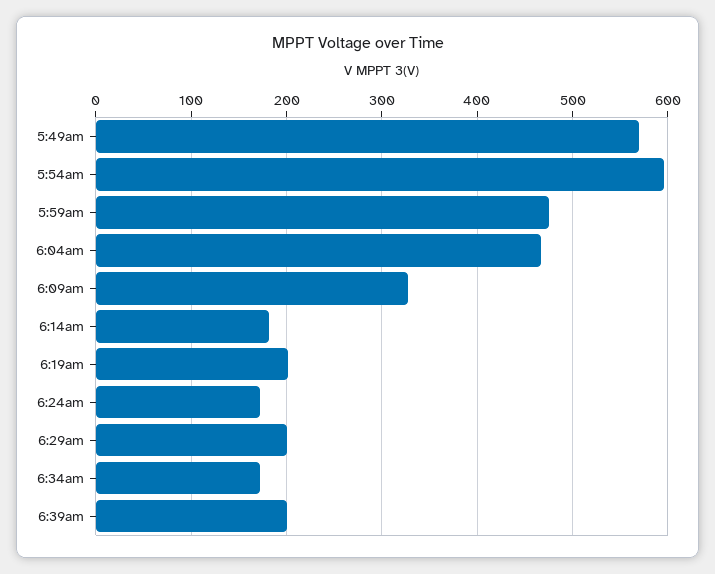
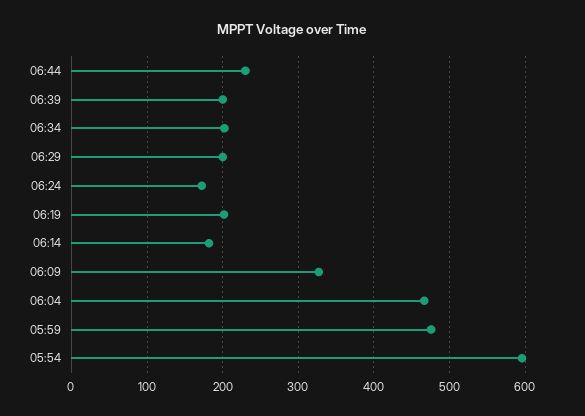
5:49am: 570 -> none
6:34am: 170 -> 200
06:44: none -> 230

